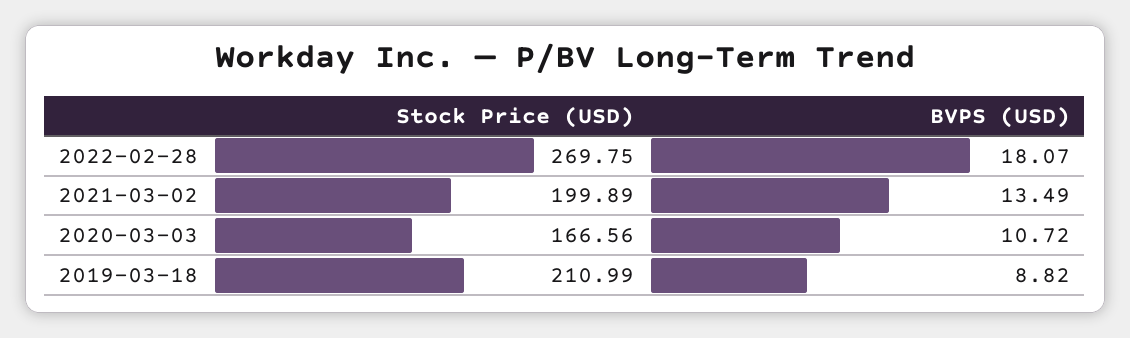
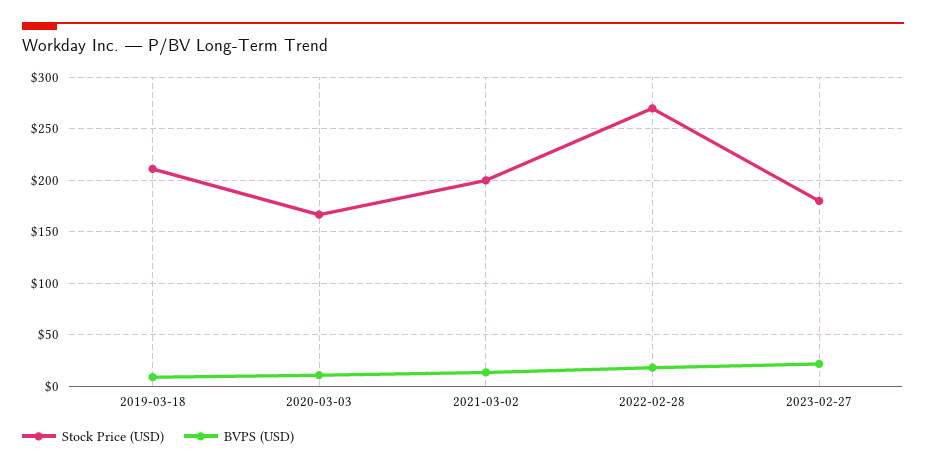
Stock Price (USD), 2023-02-27: none -> 180
BVPS (USD), 2023-02-27: none -> 20

